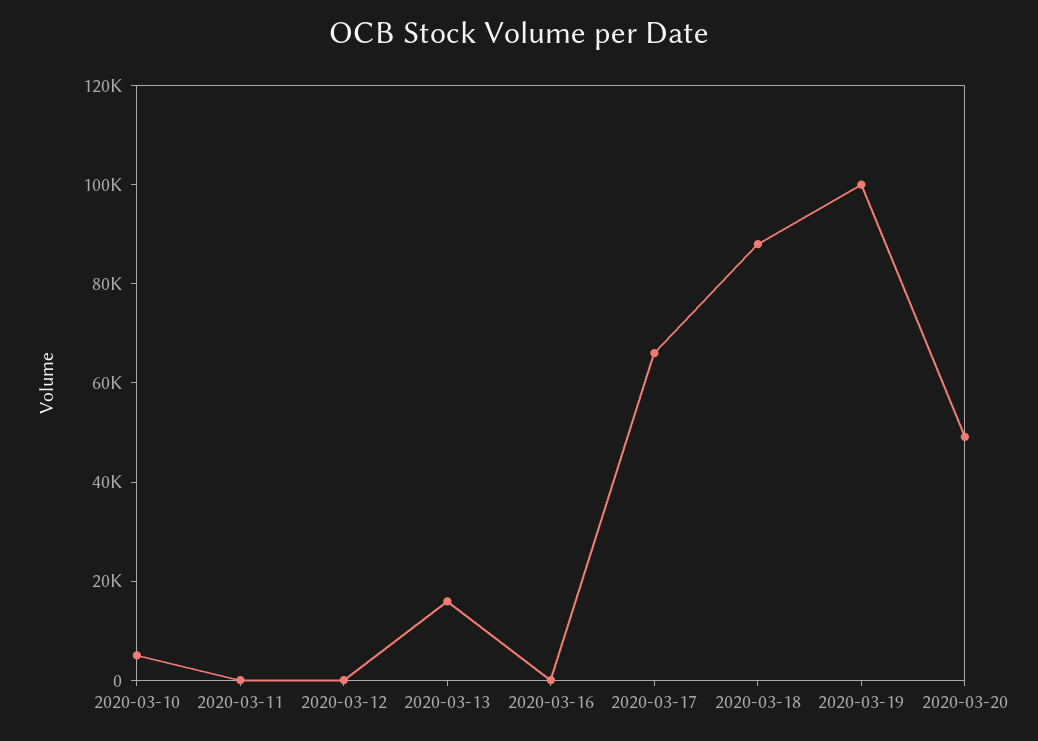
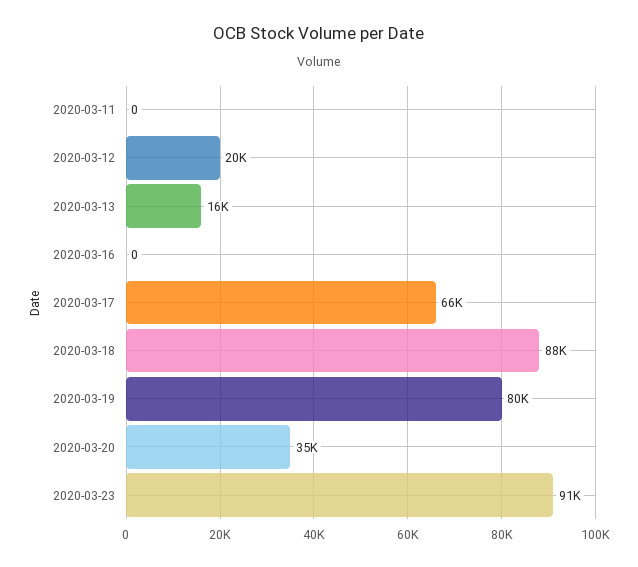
2020-03-10: 5000 -> none
2020-03-12: 0 -> 20000
2020-03-19: 100000 -> 80000
2020-03-20: 50000 -> 35000
2020-03-23: none -> 91000

